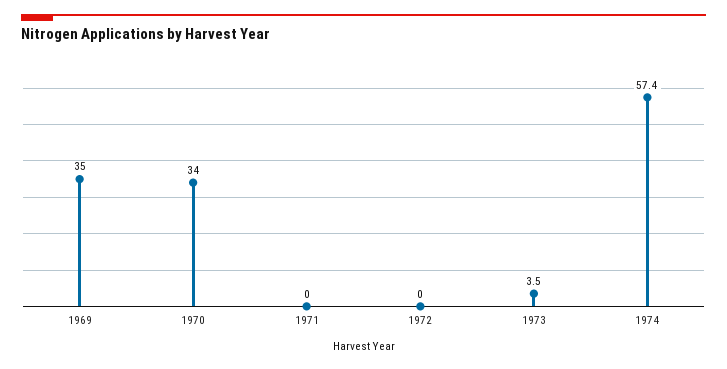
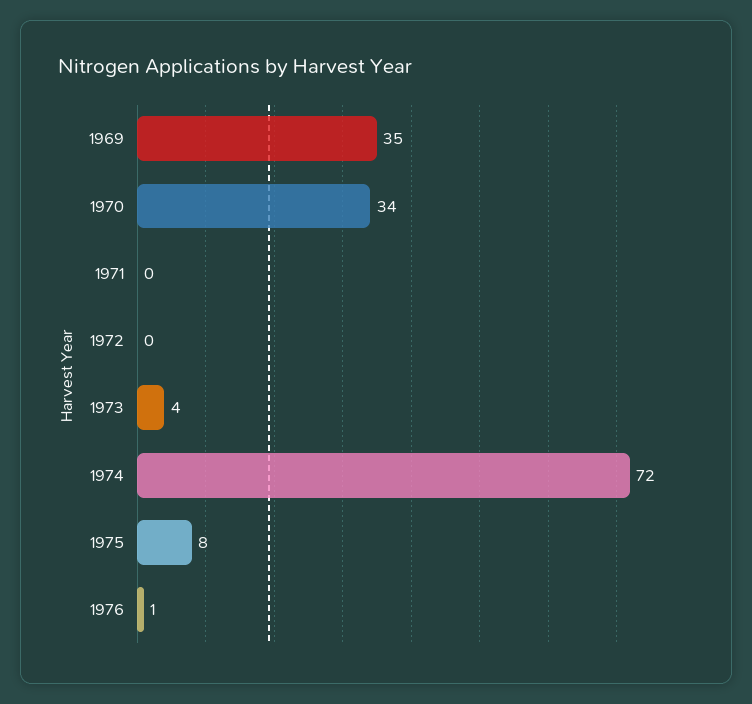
1974: 57.4 -> 72
1975: none -> 8
1976: none -> 1

